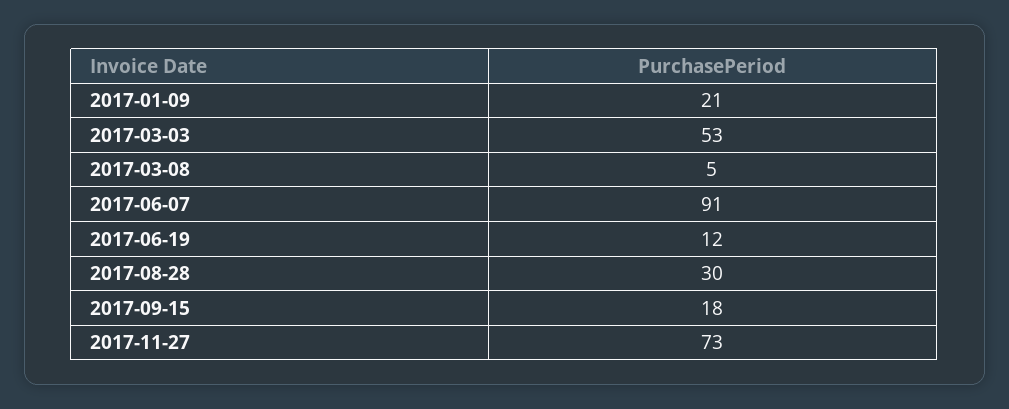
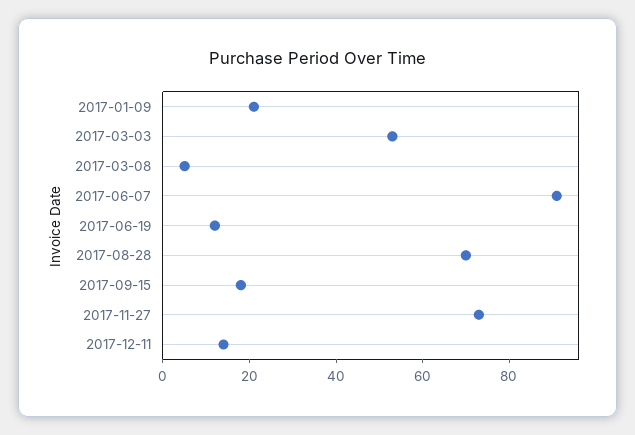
2017-08-28: 30 -> 70
2017-12-11: none -> 15

